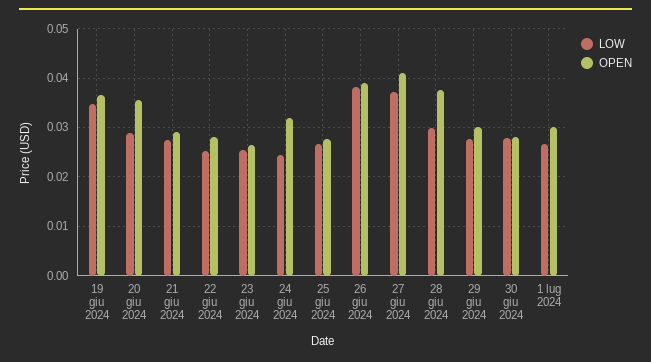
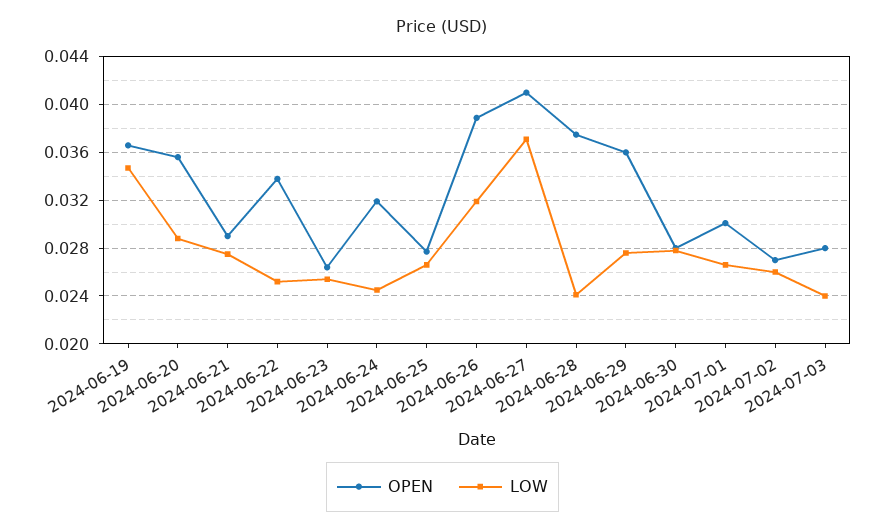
OPEN, 22 giu 2024: 0.028 -> 0.034
LOW, 26 giu 2024: 0.038 -> 0.032
LOW, 28 giu 2024: 0.03 -> 0.024
OPEN, 29 giu 2024: 0.03 -> 0.036
OPEN, 2024-07-02: none -> 0.027
LOW, 2024-07-02: none -> 0.026
OPEN, 2024-07-03: none -> 0.028
LOW, 2024-07-03: none -> 0.024

